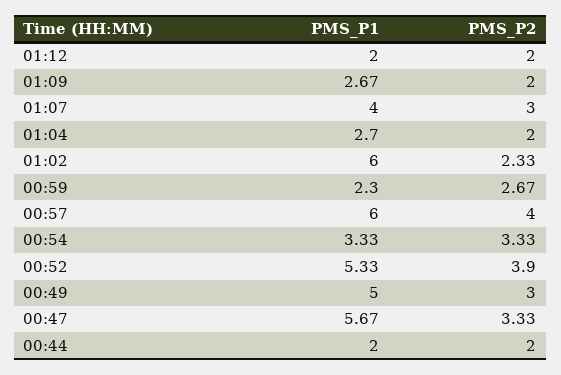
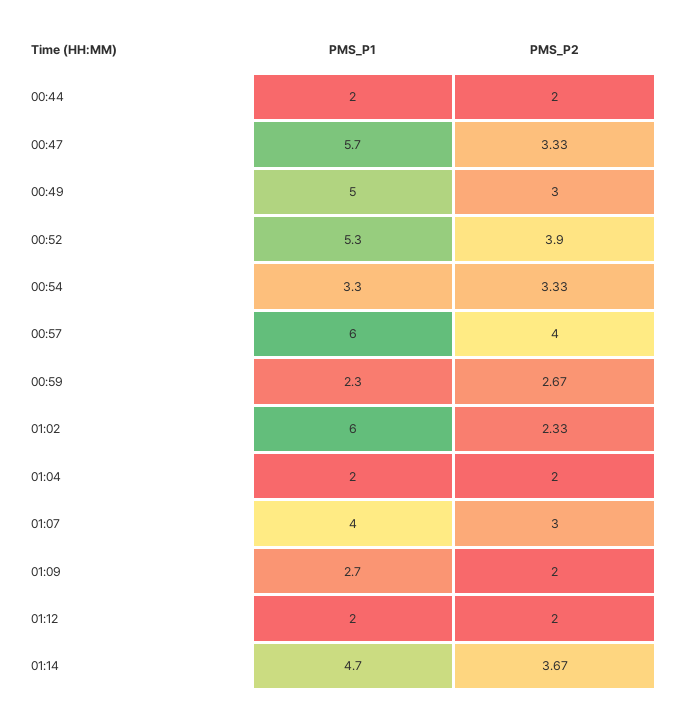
PMS_P1, 01:04: 2.7 -> 2
PMS_P1, 01:14: none -> 4.7
PMS_P2, 01:14: none -> 3.67

